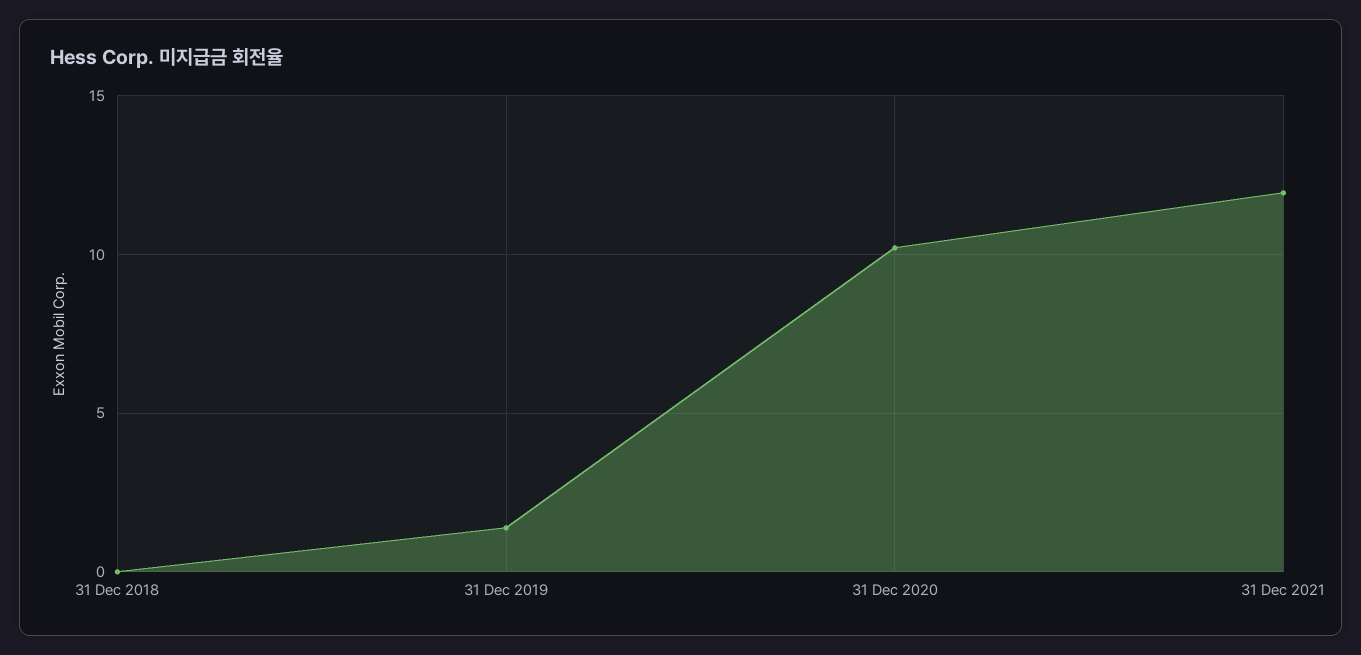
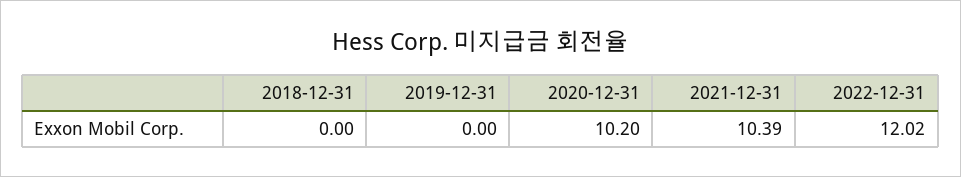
31 Dec 2019: 1.5 -> 0
31 Dec 2021: 12 -> 10.39
2022-12-31: none -> 12.02

